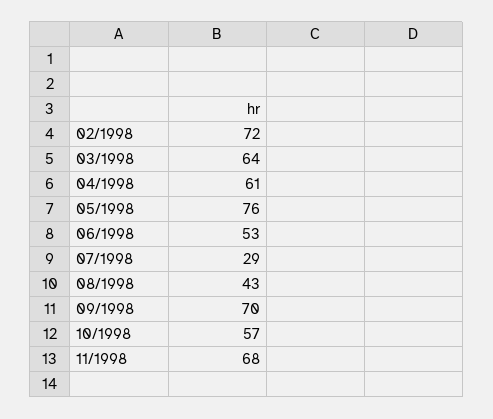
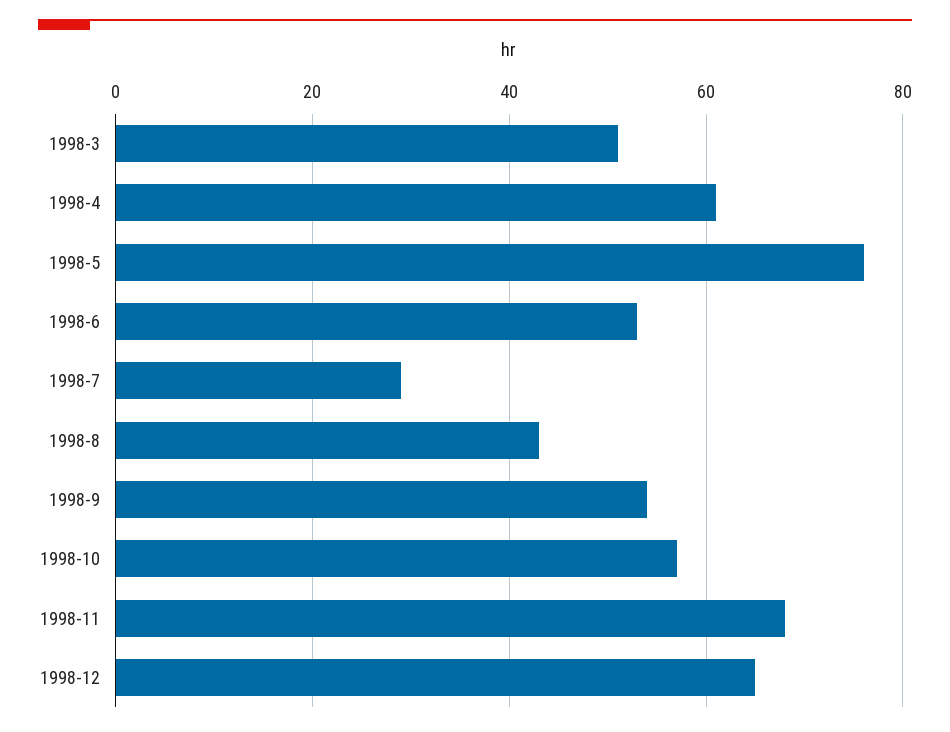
02/1998: 72 -> none
03/1998: 64 -> 50
09/1998: 70 -> 55
1998-12: none -> 65

